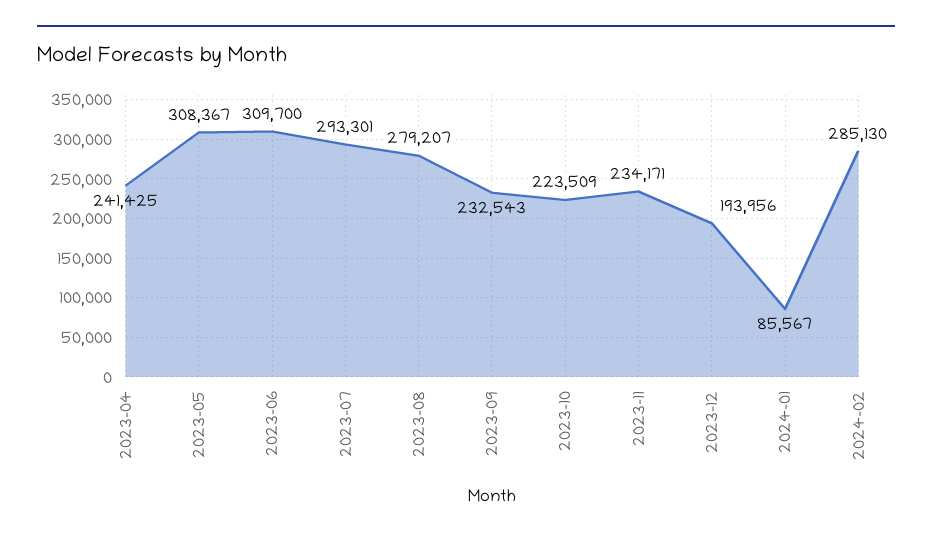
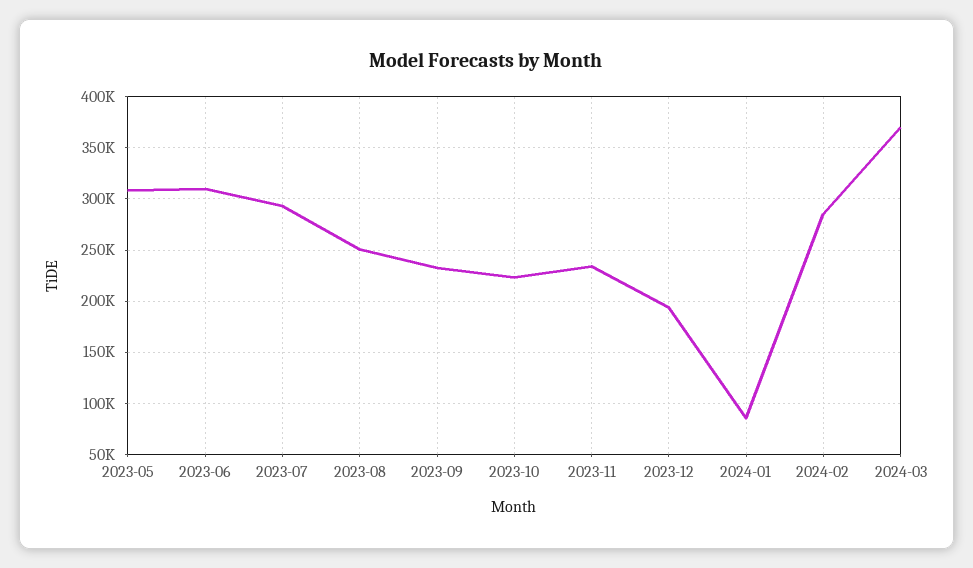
2023-04: 241425 -> none
2023-08: 279207 -> 250000
2024-03: none -> 370000

